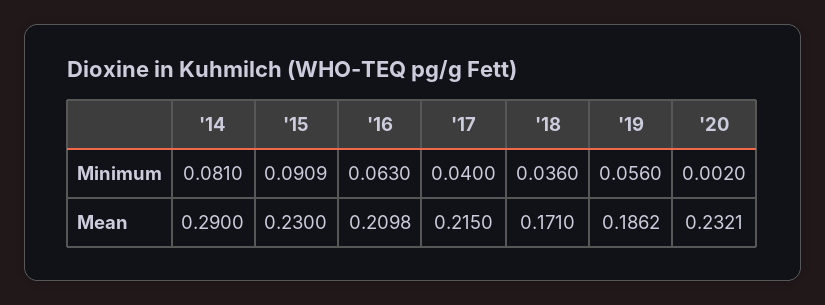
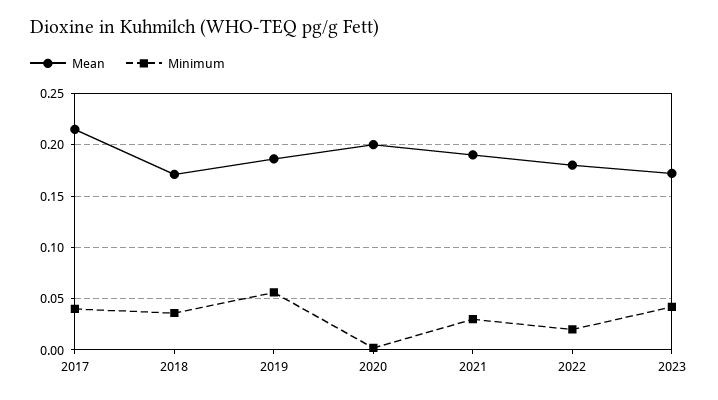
Minimum, '14: 0.081 -> none
Minimum, '15: 0.0909 -> none
Minimum, '16: 0.063 -> none
Mean, '14: 0.29 -> none
Mean, '15: 0.23 -> none
Mean, '16: 0.2098 -> none
Mean, '20: 0.2321 -> 0.2
Mean, 2021: none -> 0.19
Minimum, 2021: none -> 0.03
Mean, 2022: none -> 0.18
Minimum, 2022: none -> 0.02
Mean, 2023: none -> 0.17
Minimum, 2023: none -> 0.04

